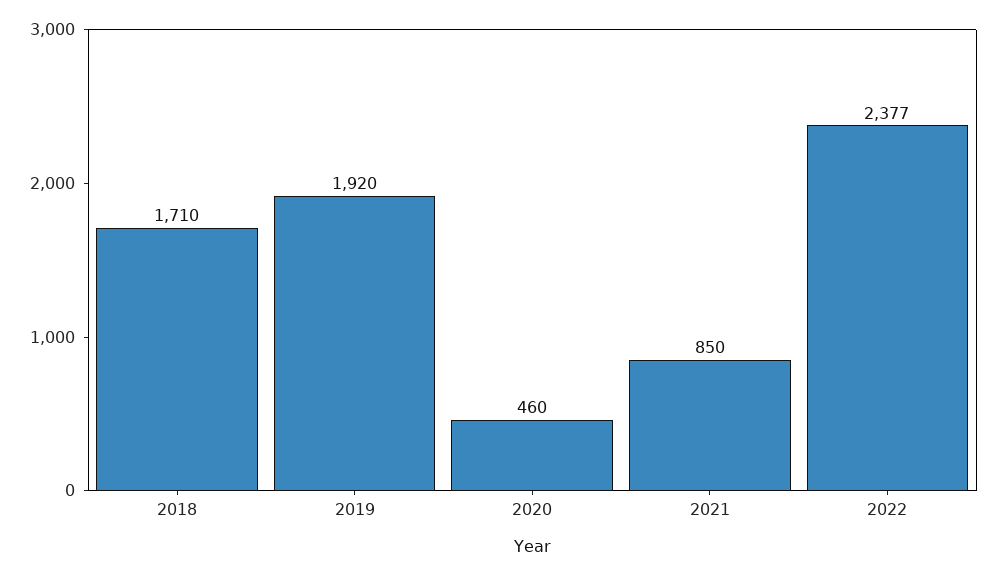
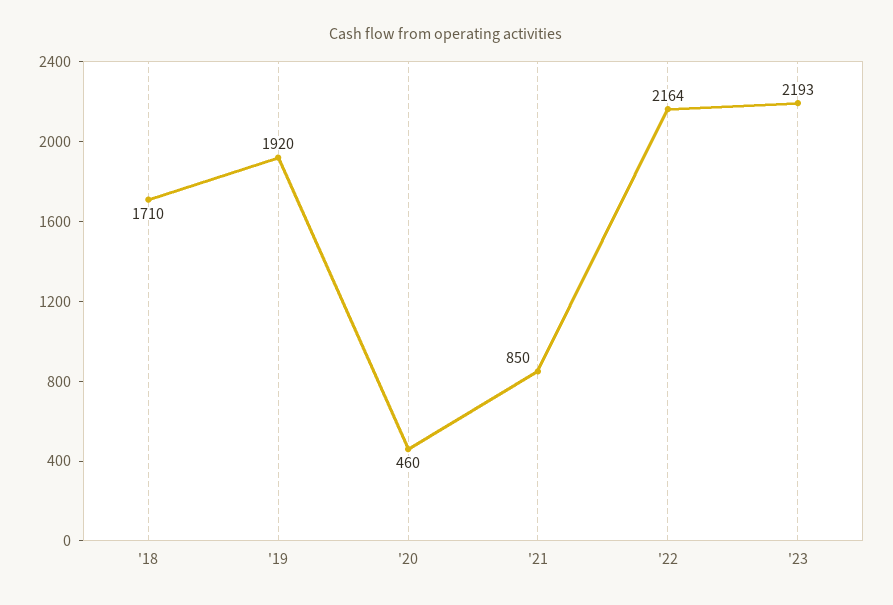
2022: 2377 -> 2164
'23: none -> 2193

